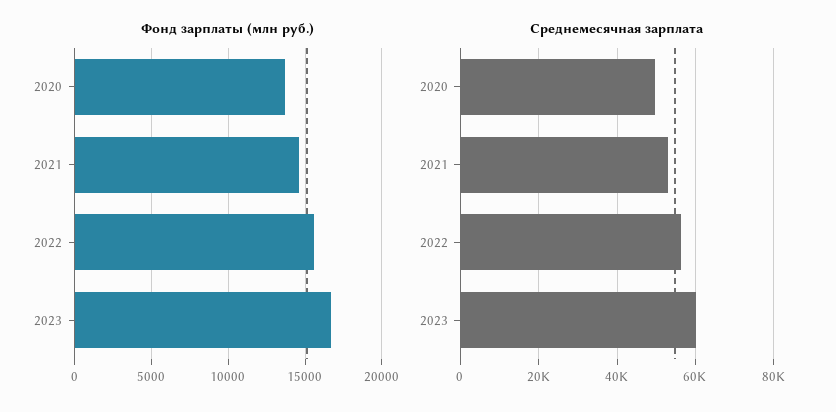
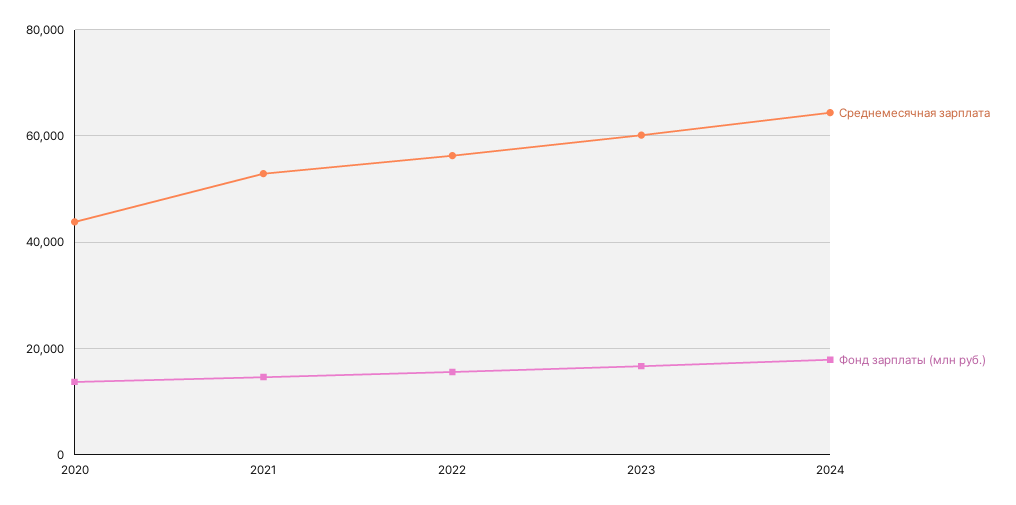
Среднемесячная зарплата, 2020: 50000 -> 44000
Среднемесячная зарплата, 2024: none -> 64000
Фонд зарплаты (млн руб.), 2024: none -> 18000

